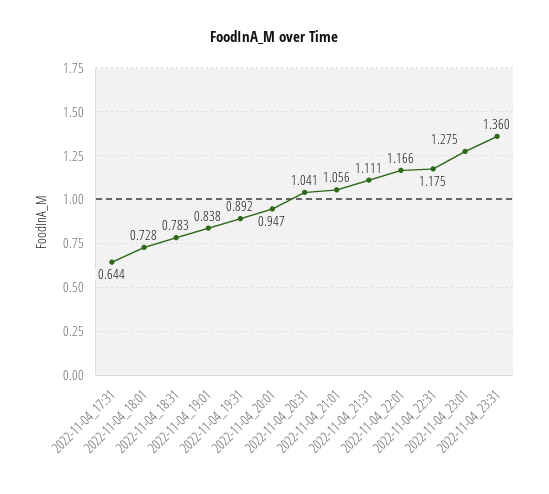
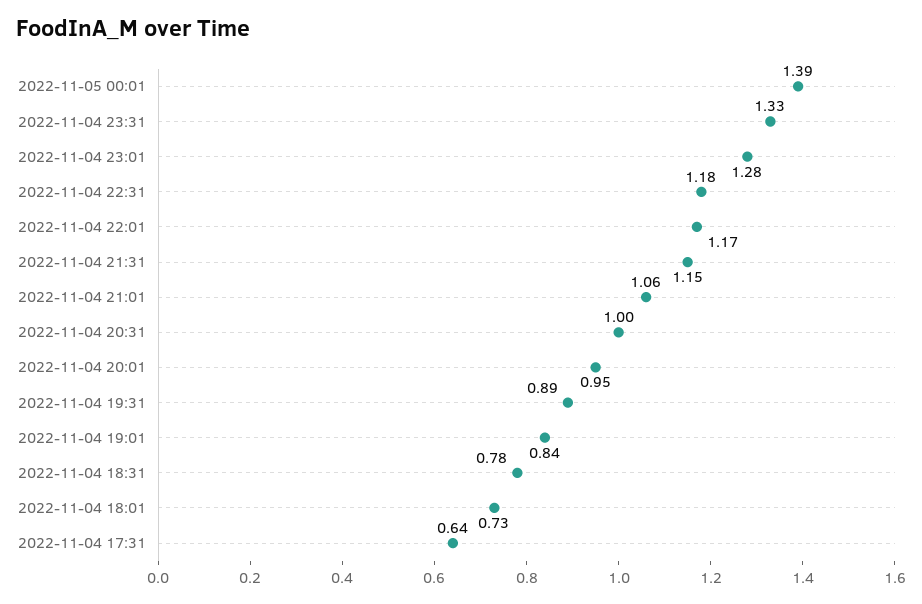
2022-11-04_20:31: 1.041 -> 1
2022-11-04_21:31: 1.111 -> 1.15
2022-11-04_23:31: 1.36 -> 1.33
2022-11-05 00:01: none -> 1.39

